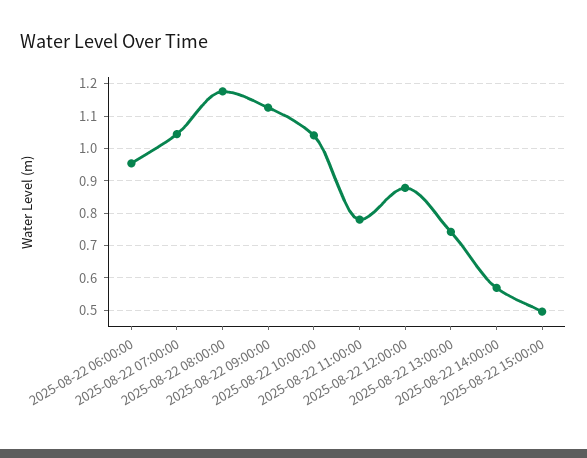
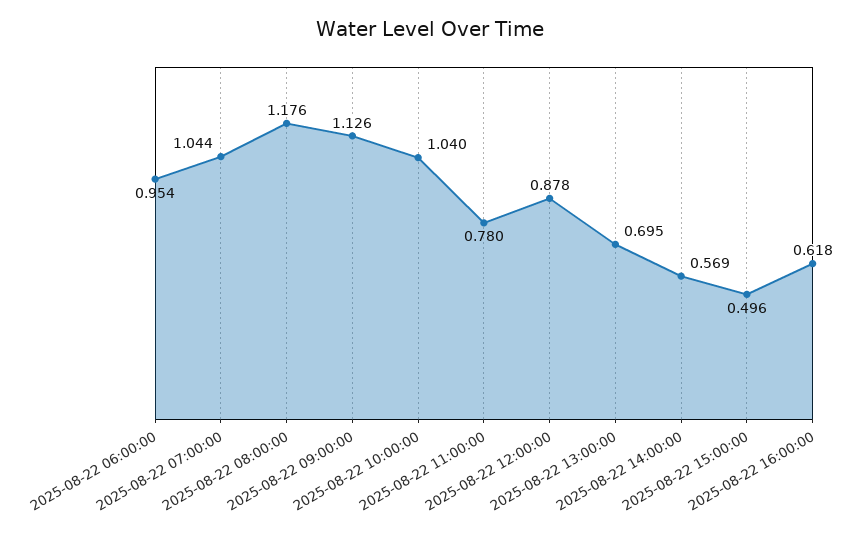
2025-08-22 13:00:00: 0.74 -> 0.695
2025-08-22 16:00:00: none -> 0.618

